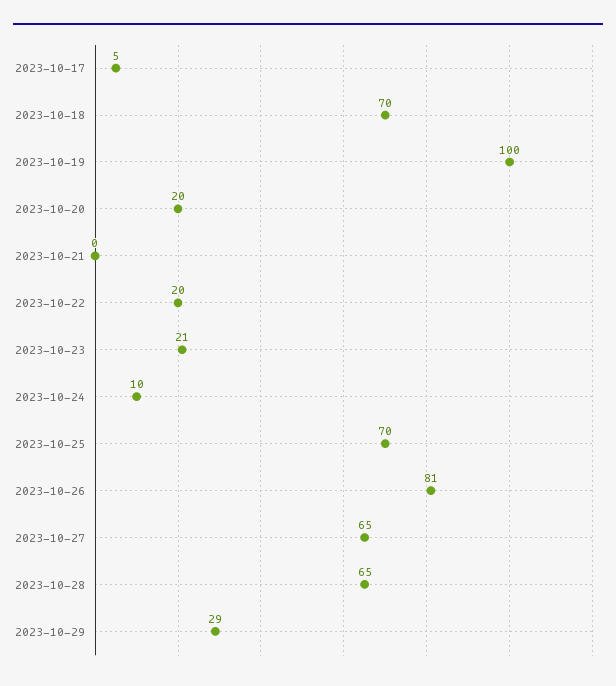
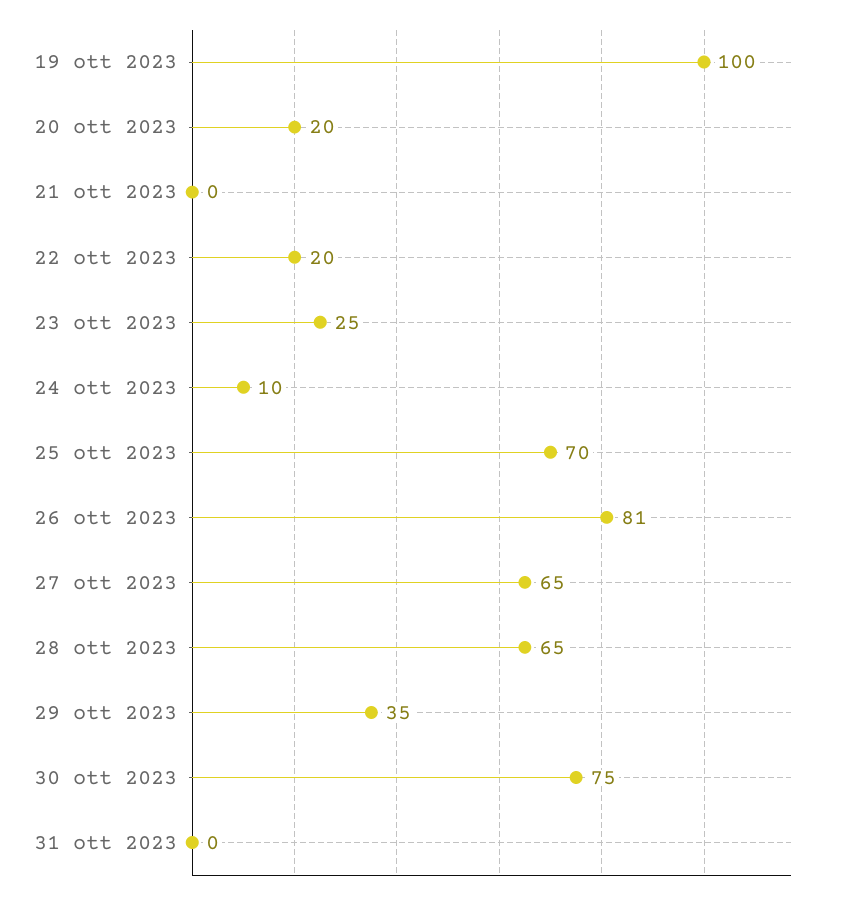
2023-10-17: 5 -> none
2023-10-18: 70 -> none
2023-10-23: 21 -> 25
2023-10-29: 29 -> 35
30 ott 2023: none -> 75
31 ott 2023: none -> 0

